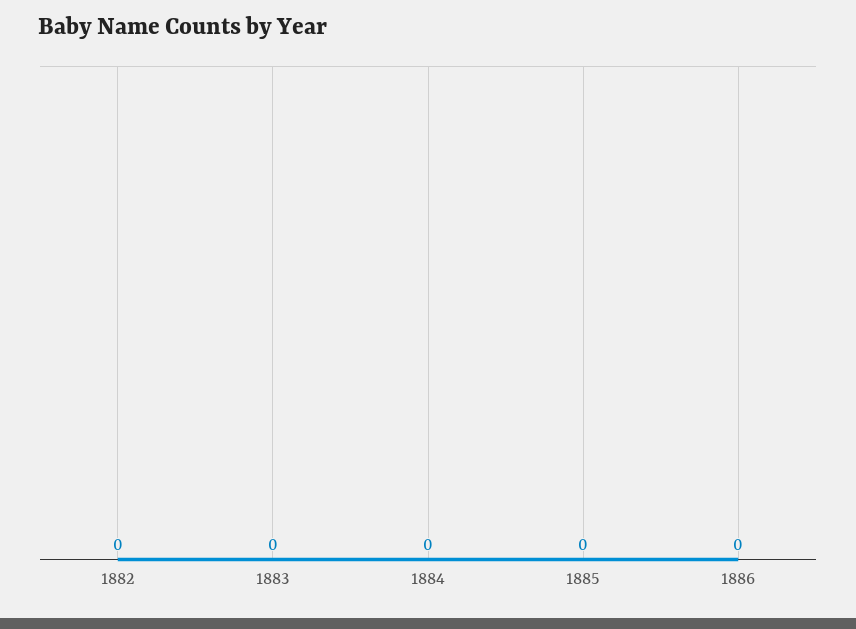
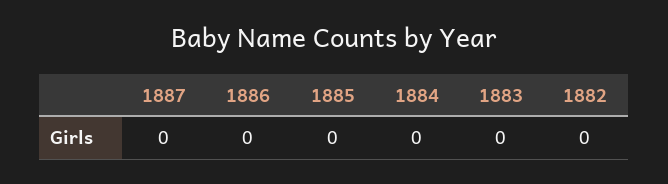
1887: none -> 0

